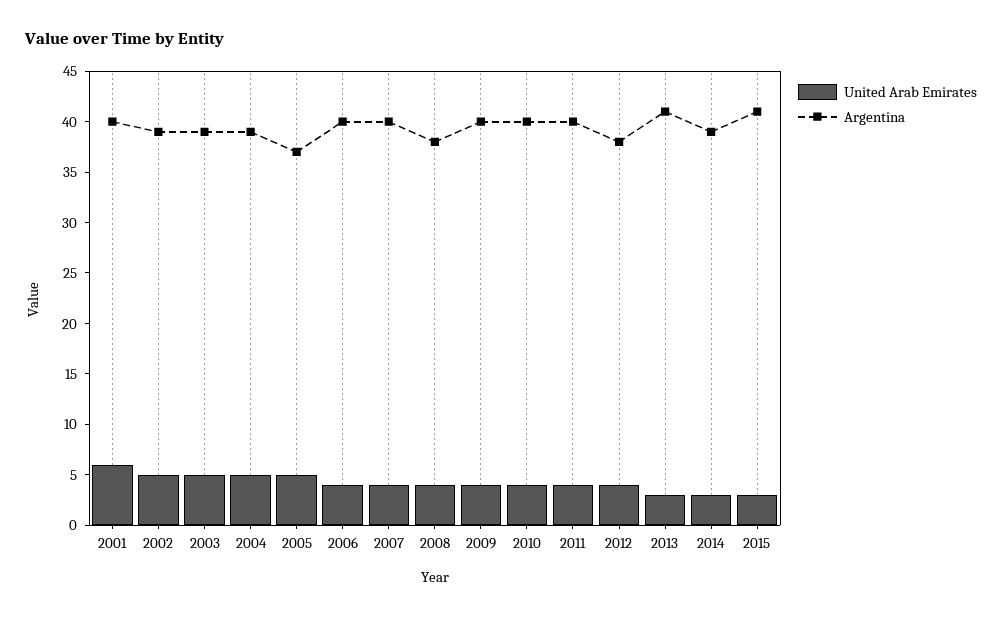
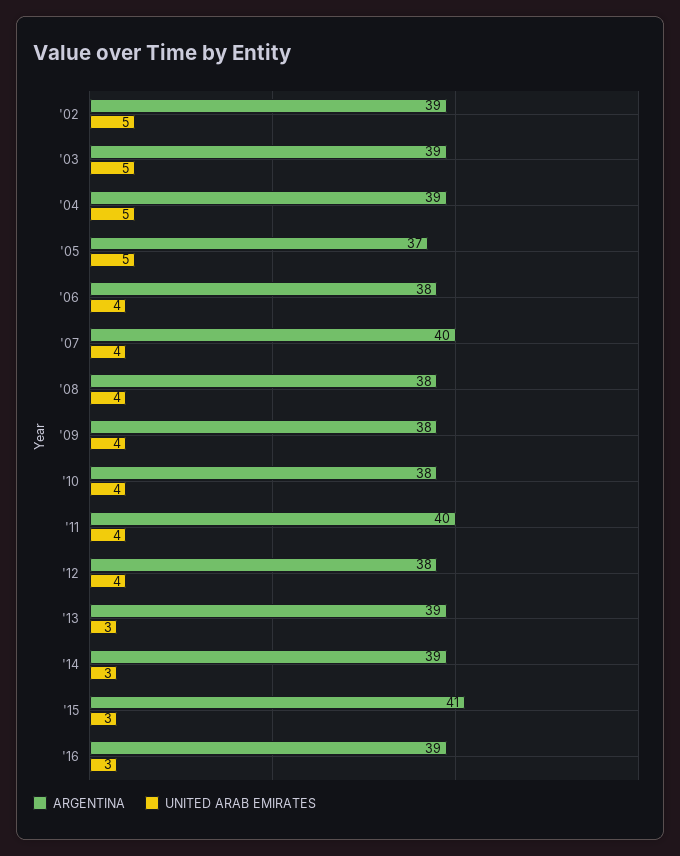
United Arab Emirates, 2001: 6 -> none
Argentina, 2001: 40 -> none
Argentina, 2006: 40 -> 38
Argentina, 2009: 40 -> 38
Argentina, 2010: 40 -> 38
Argentina, 2013: 41 -> 39
Argentina, '16: none -> 39
United Arab Emirates, '16: none -> 3

